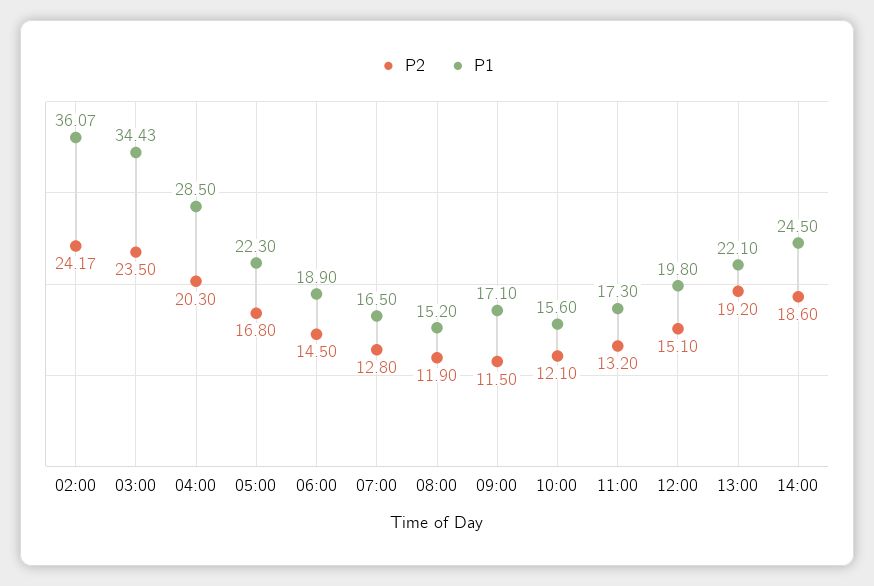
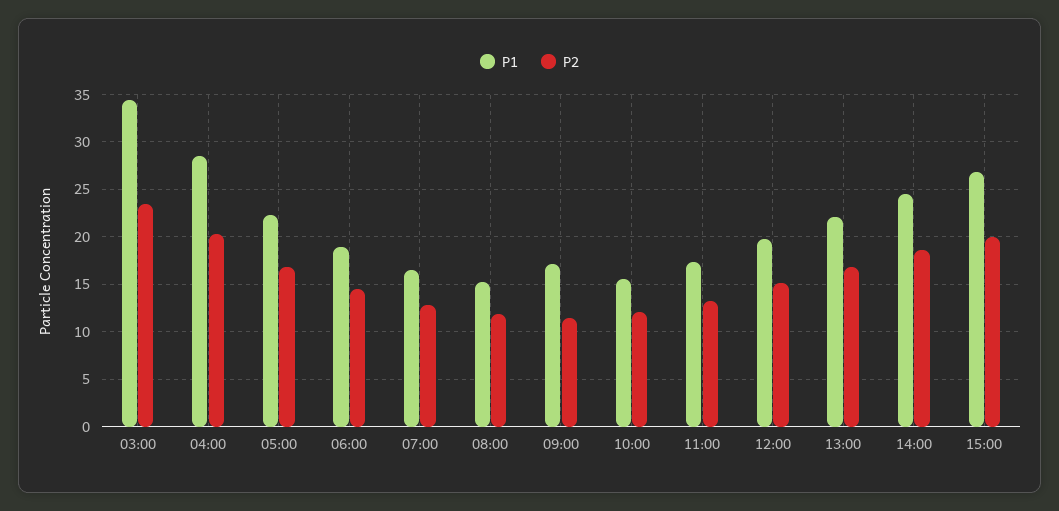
P2, 02:00: 24.17 -> none
P1, 02:00: 36.07 -> none
P2, 13:00: 19.2 -> 17
P1, 15:00: none -> 27
P2, 15:00: none -> 20

